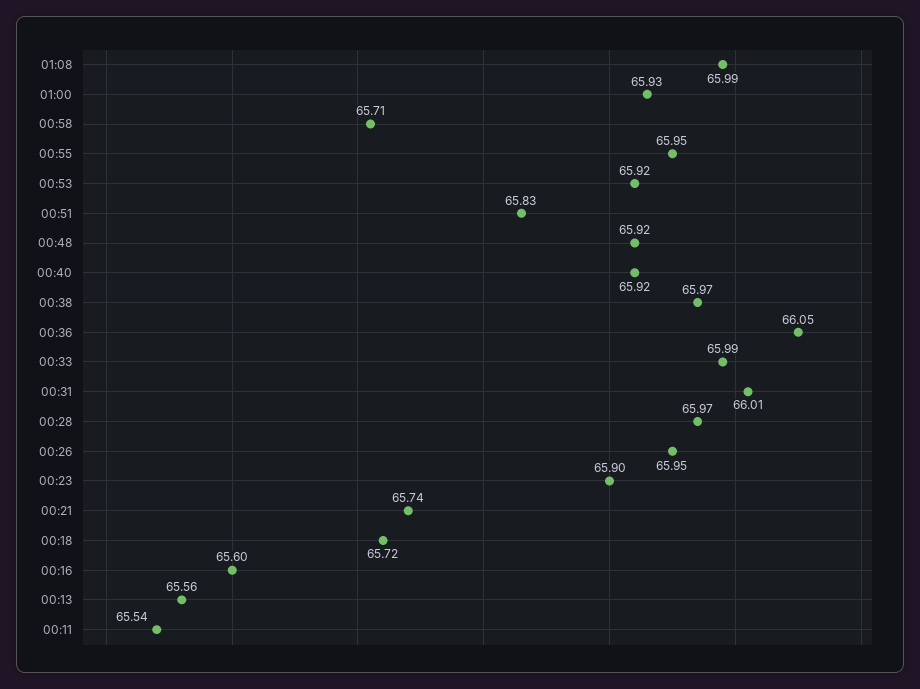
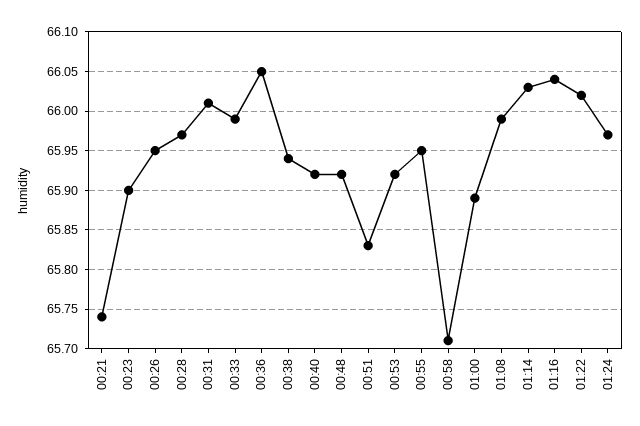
01:00: 65.93 -> 65.89
00:38: 65.97 -> 65.94
00:18: 65.72 -> none
00:16: 65.6 -> none
00:13: 65.56 -> none
00:11: 65.54 -> none
01:14: none -> 66.03
01:16: none -> 66.04
01:22: none -> 66.02
01:24: none -> 65.97

